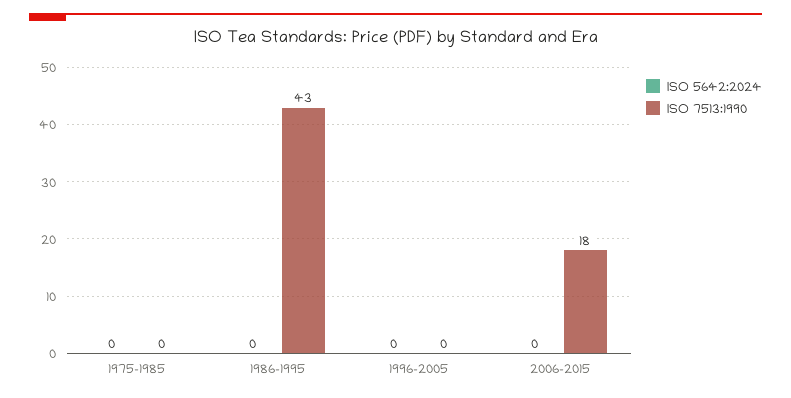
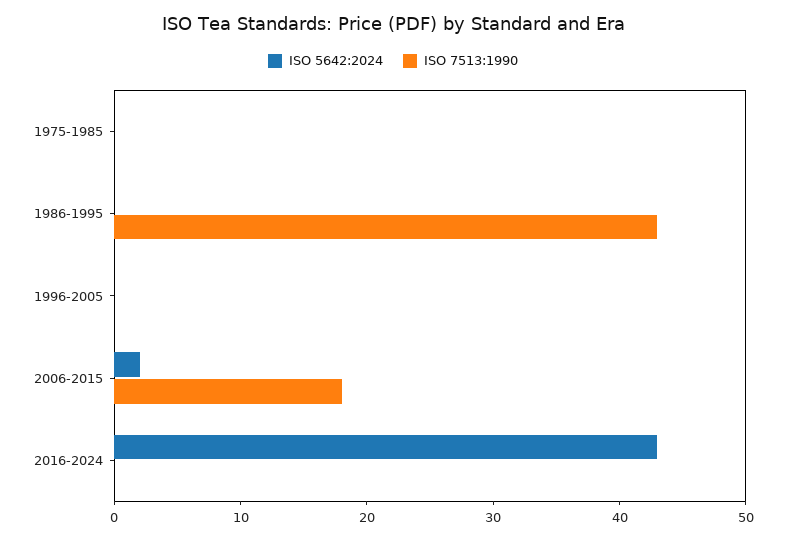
ISO 5642:2024, 2006-2015: 0 -> 2
ISO 5642:2024, 2016-2024: none -> 43
ISO 7513:1990, 2016-2024: none -> 0

